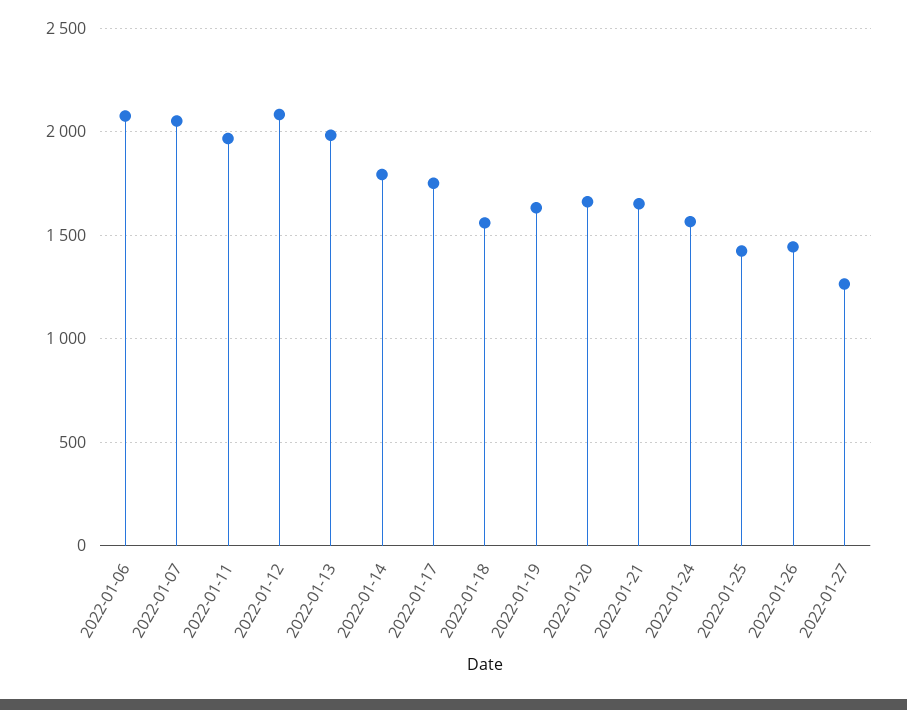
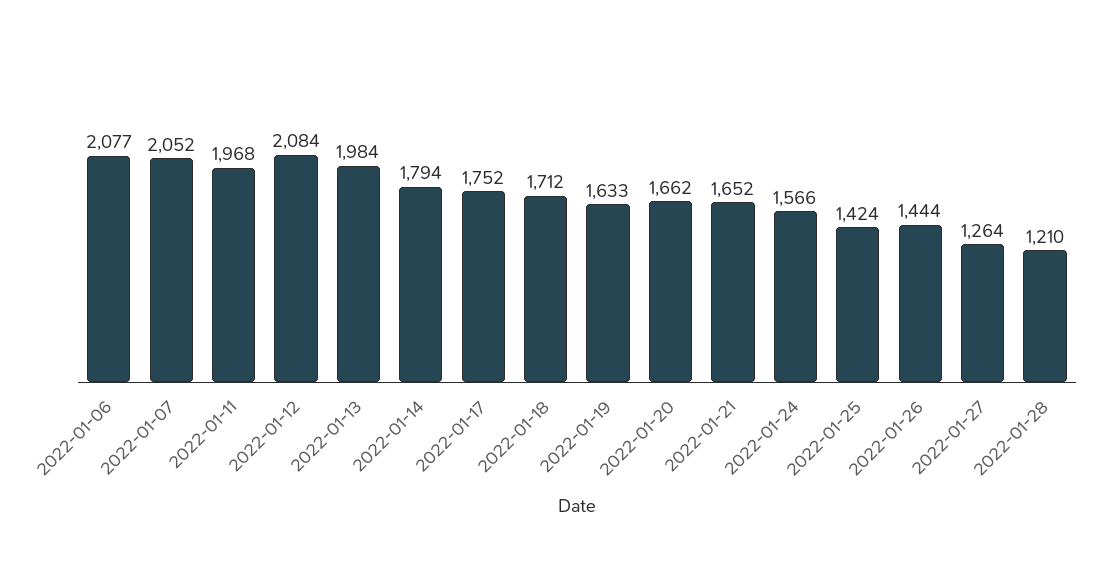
2022-01-18: 1550 -> 1712
2022-01-28: none -> 1210

